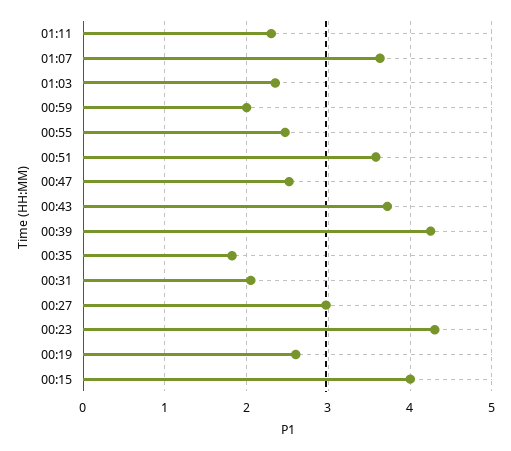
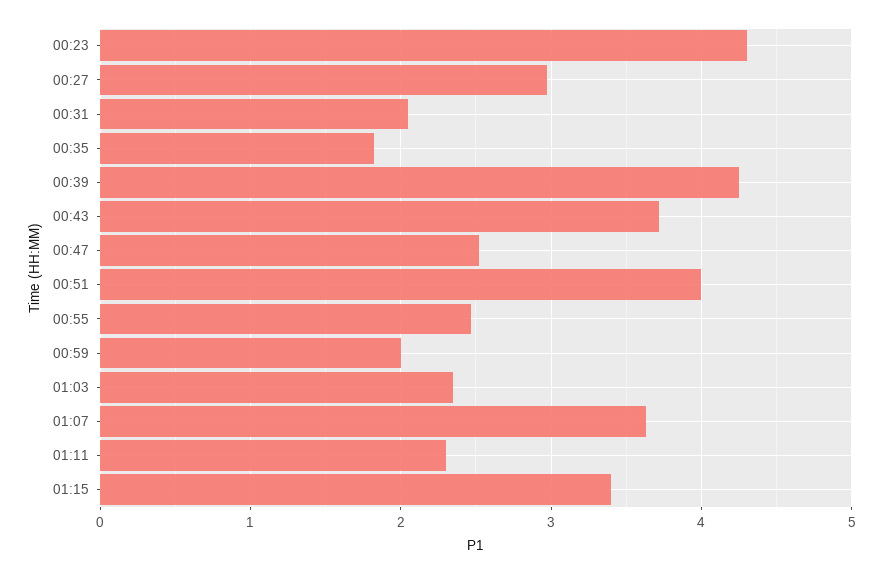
00:51: 3.6 -> 4
00:19: 2.6 -> none
00:15: 4 -> none
01:15: none -> 3.4

